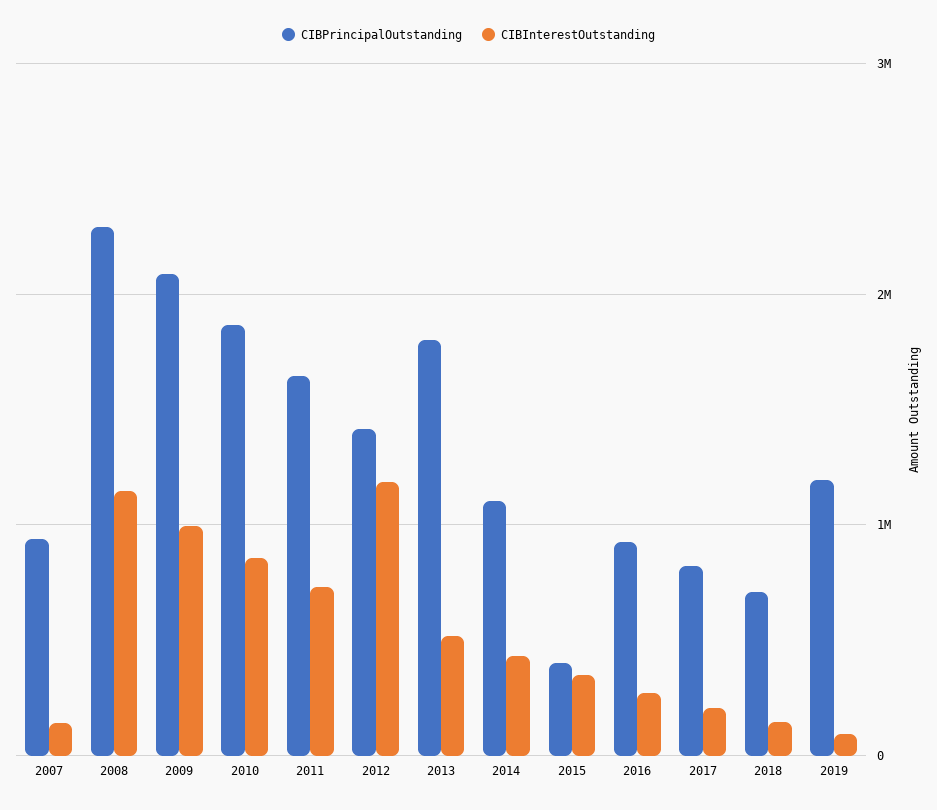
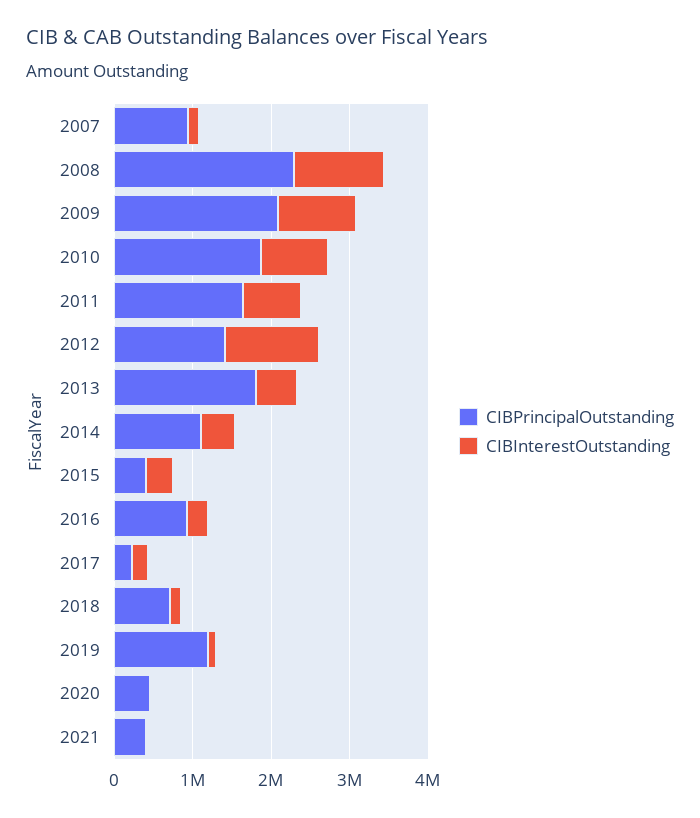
CIBPrincipalOutstanding, 2017: 800000 -> 200000
CIBPrincipalOutstanding, 2020: none -> 400000
CIBInterestOutstanding, 2020: none -> 0
CIBPrincipalOutstanding, 2021: none -> 400000
CIBInterestOutstanding, 2021: none -> 0

